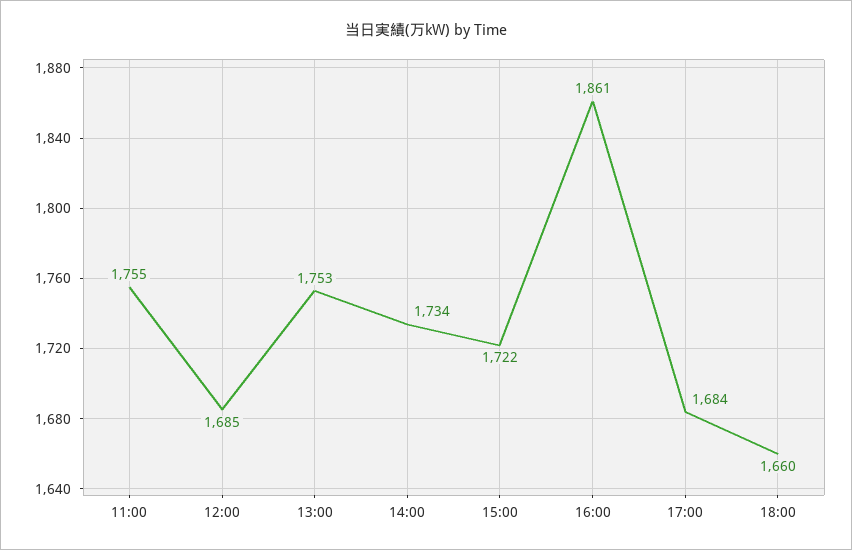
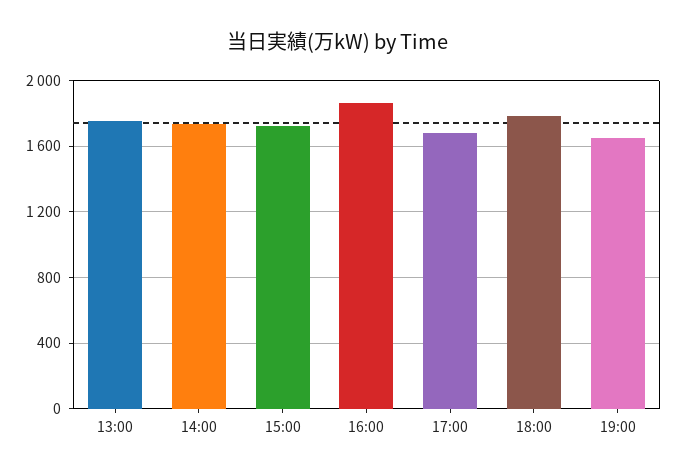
11:00: 1755 -> none
12:00: 1685 -> none
18:00: 1660 -> 1800
19:00: none -> 1650

